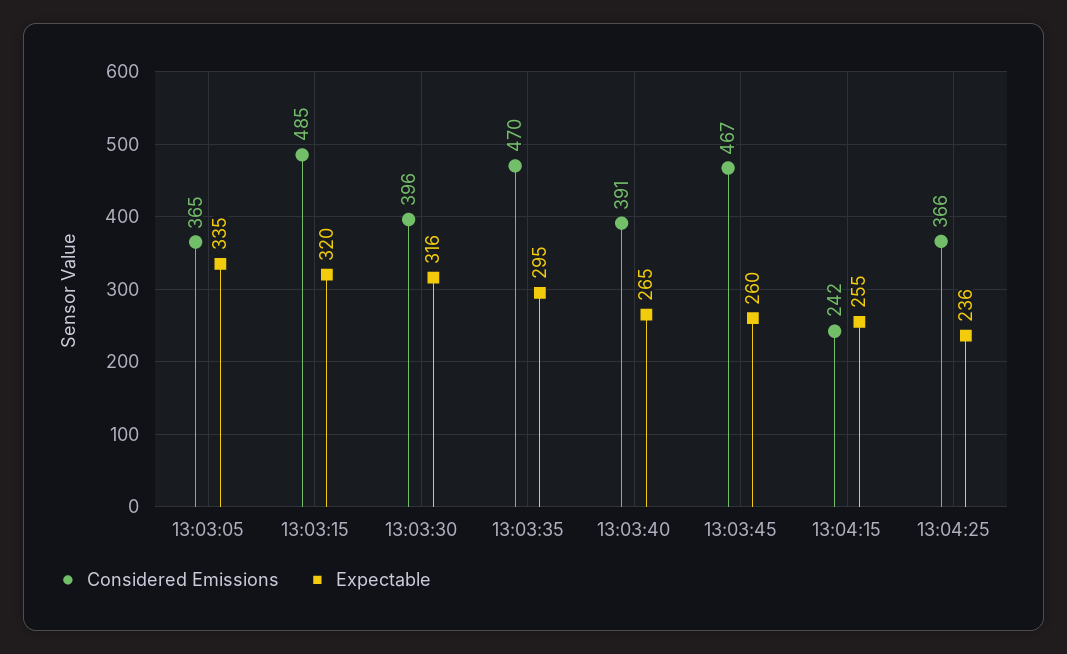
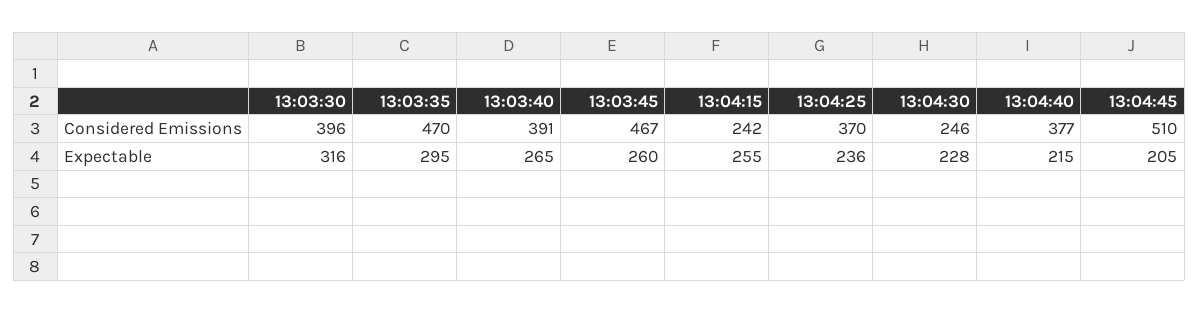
Considered Emissions, 13:03:05: 365 -> none
Expectable, 13:03:05: 335 -> none
Considered Emissions, 13:03:15: 485 -> none
Expectable, 13:03:15: 320 -> none
Considered Emissions, 13:04:25: 366 -> 370
Considered Emissions, 13:04:30: none -> 246
Considered Emissions, 13:04:40: none -> 377
Considered Emissions, 13:04:45: none -> 510
Expectable, 13:04:30: none -> 228
Expectable, 13:04:40: none -> 215
Expectable, 13:04:45: none -> 205

